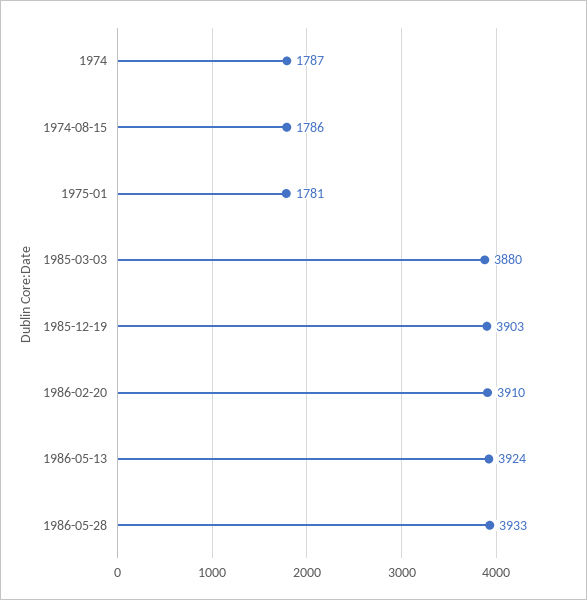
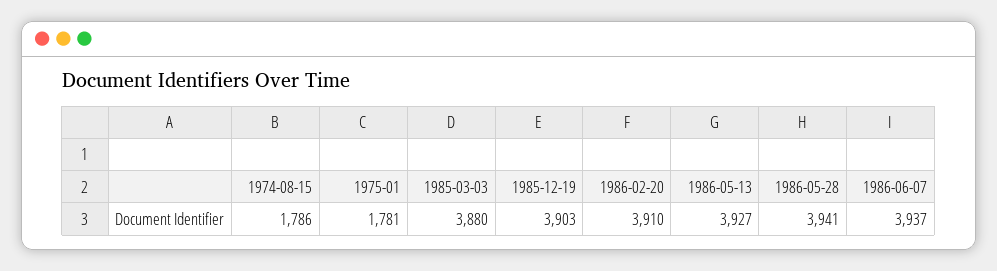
1974: 1787 -> none
1986-05-13: 3924 -> 3927
1986-05-28: 3933 -> 3941
1986-06-07: none -> 3937

